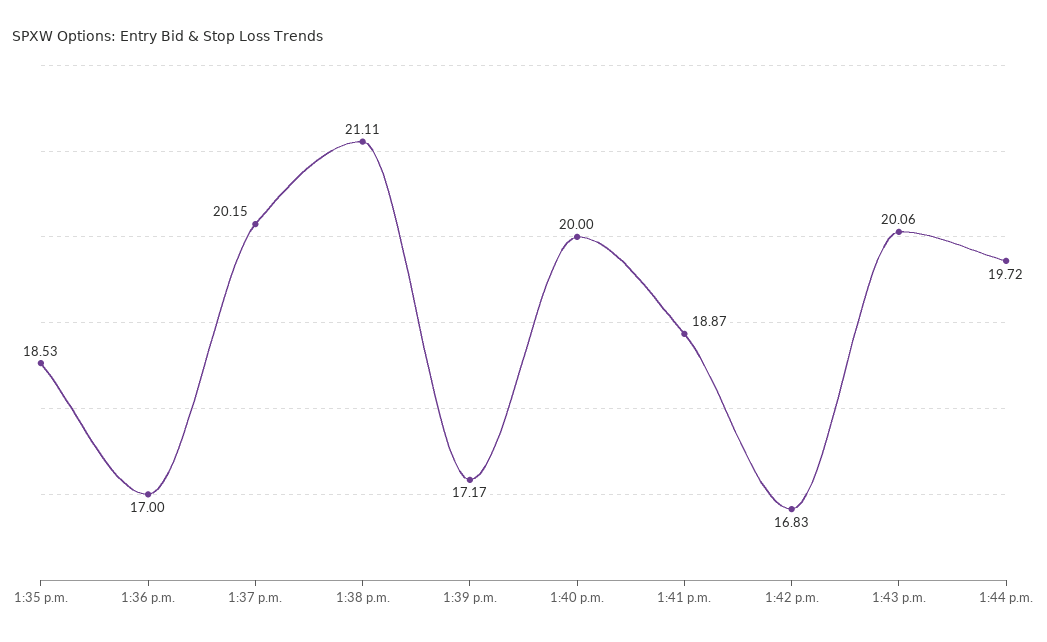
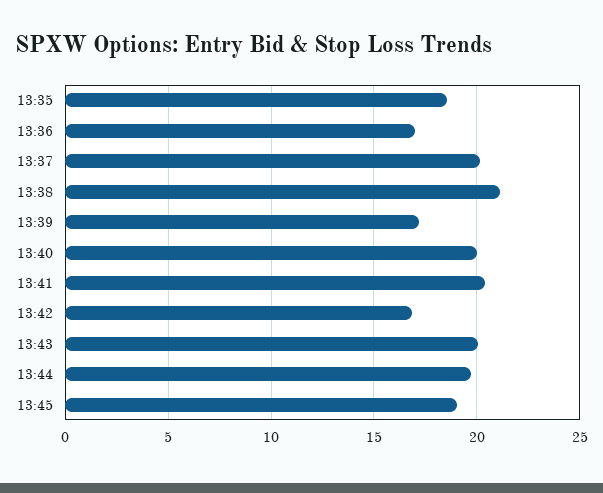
1:41 p.m.: 18.87 -> 20.5
13:45: none -> 19

